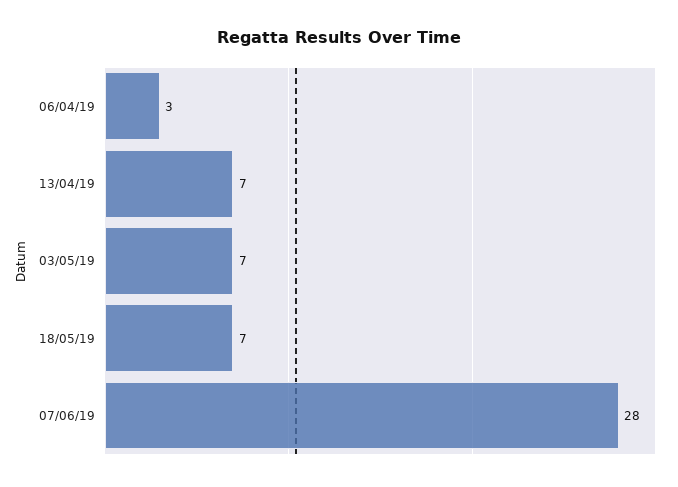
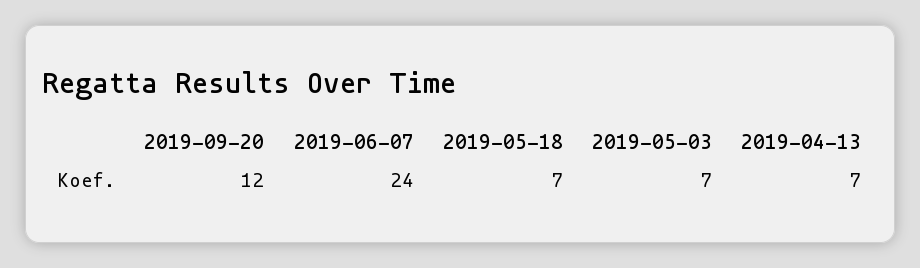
06/04/19: 3 -> none
07/06/19: 28 -> 24
2019-09-20: none -> 12

